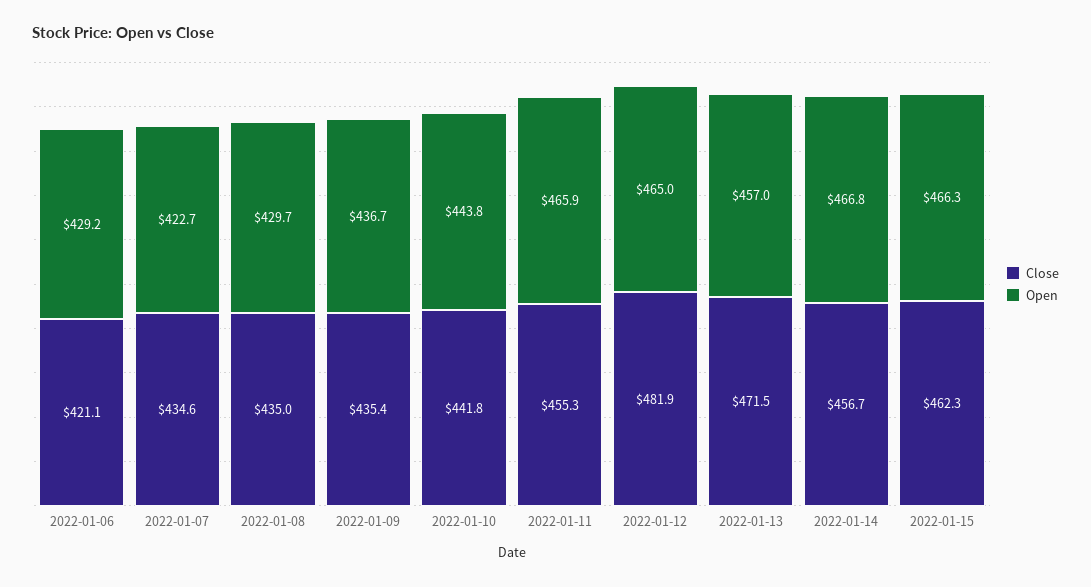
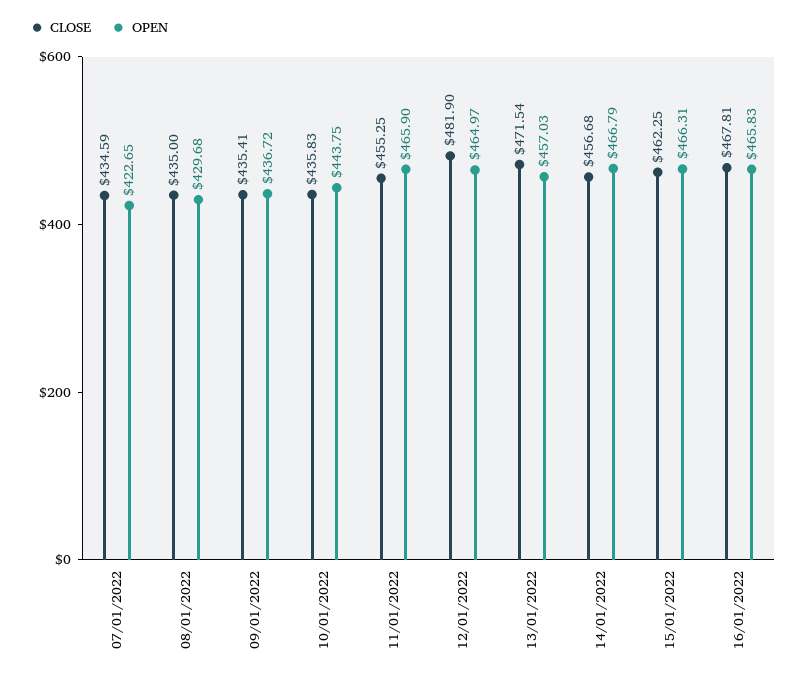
Close, 2022-01-06: 421.1 -> none
Open, 2022-01-06: 429.2 -> none
Close, 2022-01-10: 441.8 -> 435.83
Close, 16/01/2022: none -> 467.81
Open, 16/01/2022: none -> 465.83

